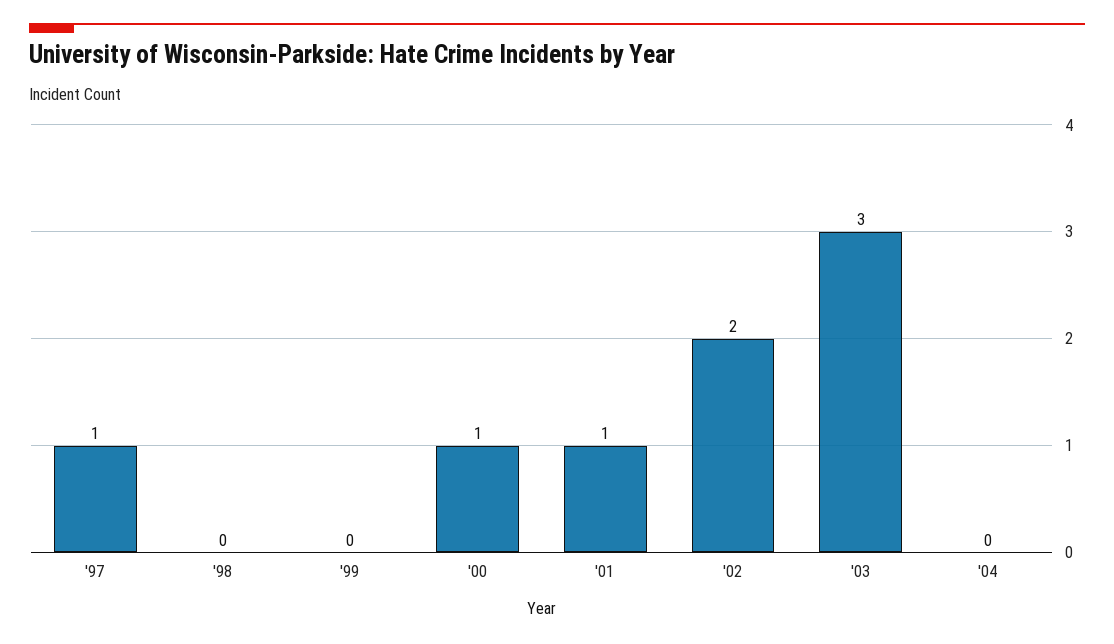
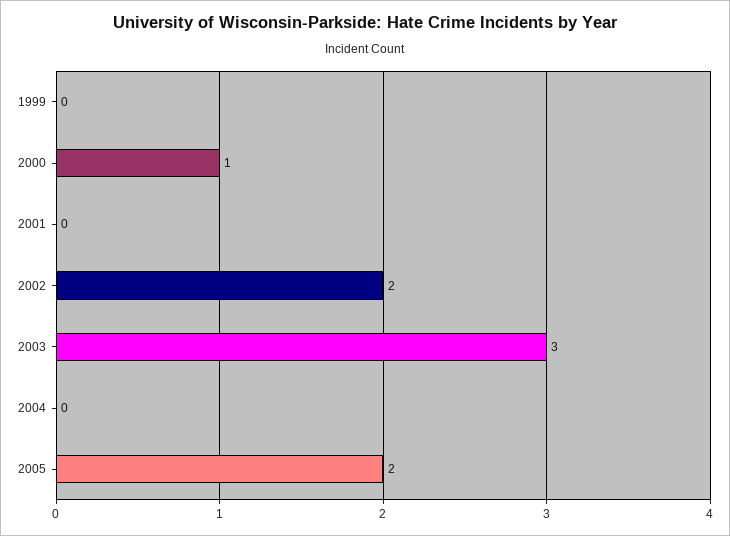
'97: 1 -> none
'98: 0 -> none
'01: 1 -> 0
2005: none -> 2

